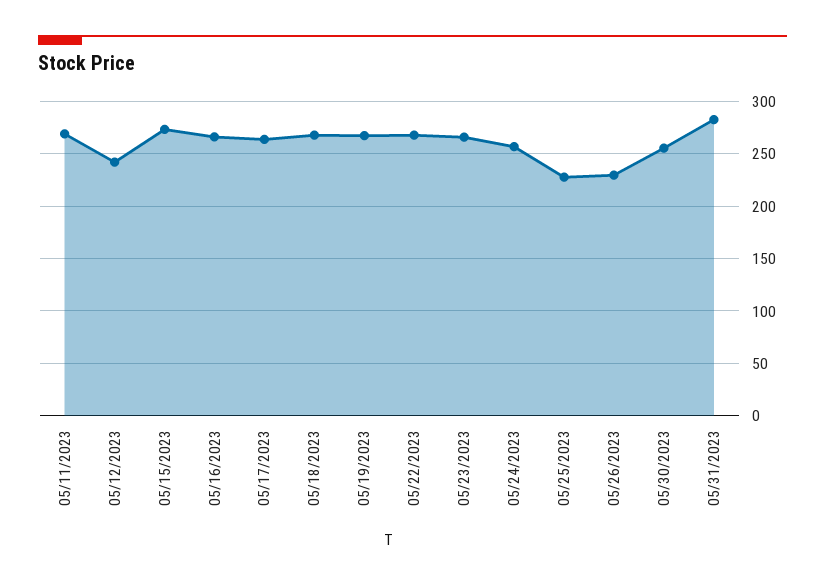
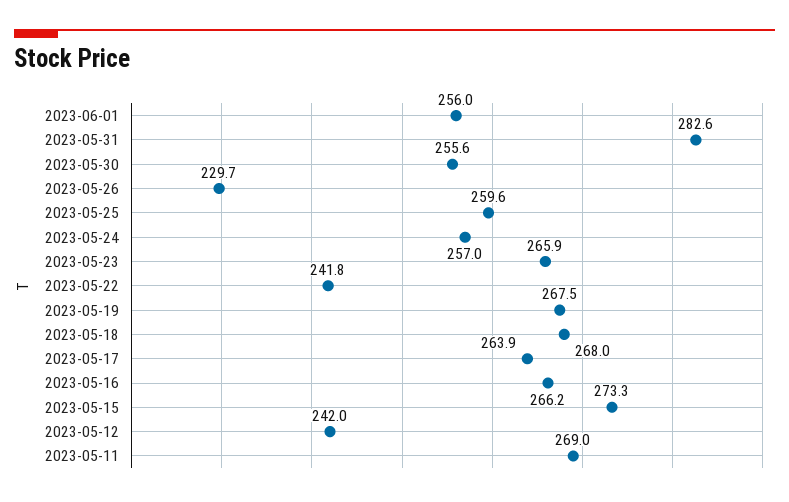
05/22/2023: 270 -> 241.8
05/25/2023: 230 -> 259.6
2023-06-01: none -> 256

